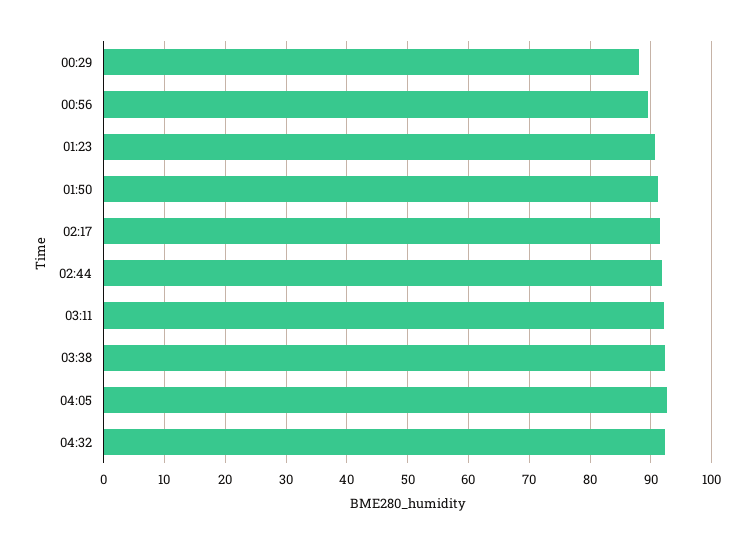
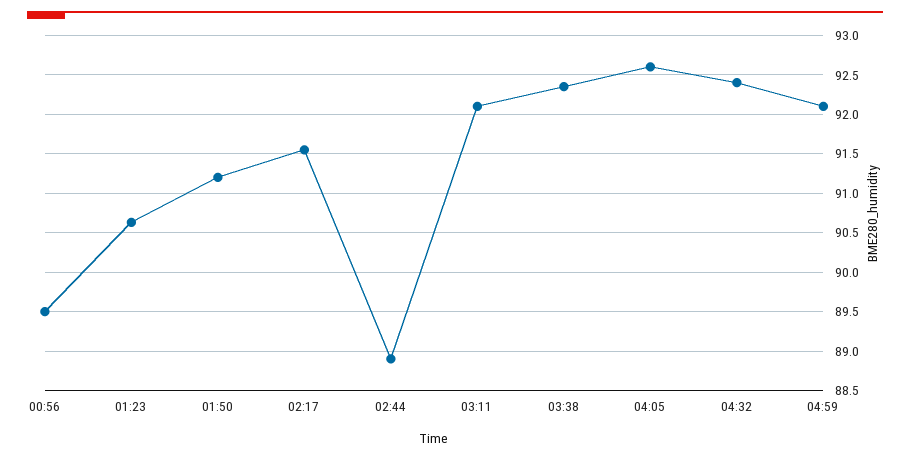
00:29: 88 -> none
02:44: 92 -> 88.9
04:59: none -> 92.1

